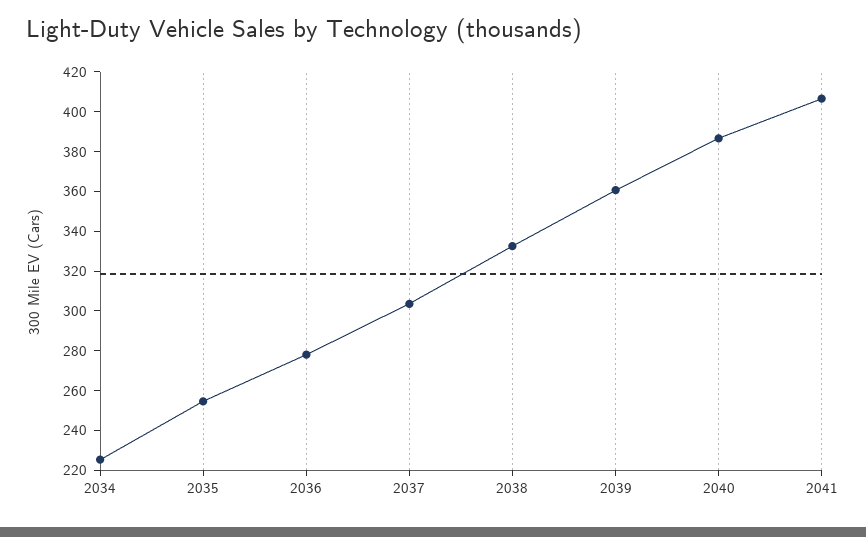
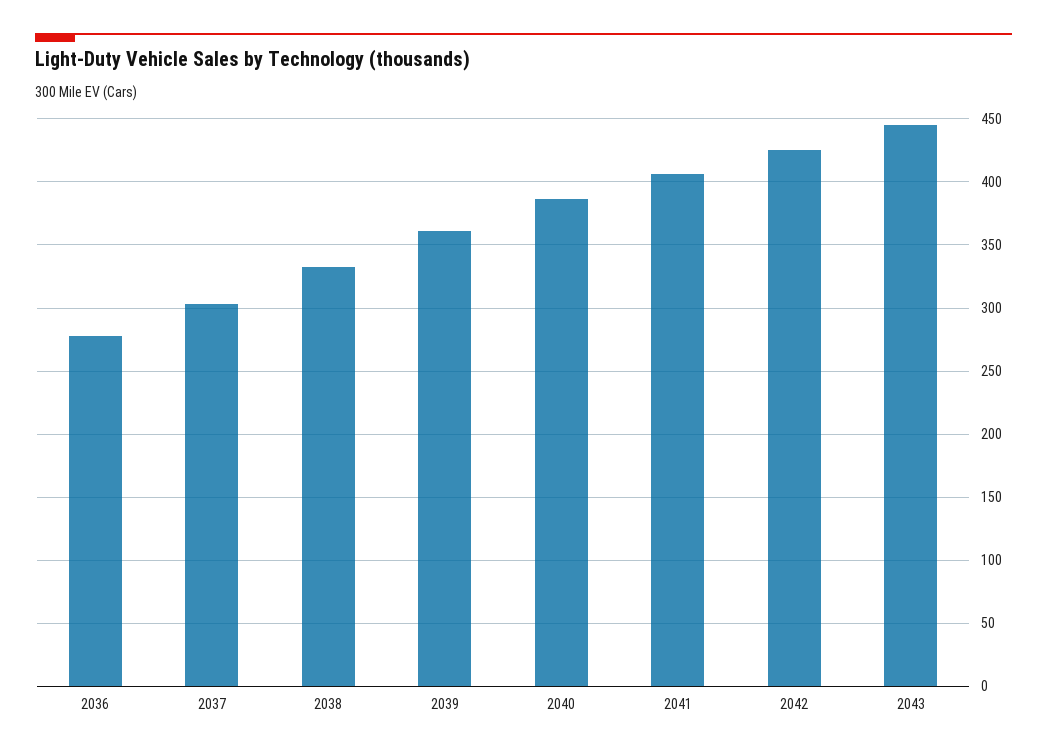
2034: 225 -> none
2035: 255 -> none
2042: none -> 425
2043: none -> 445

